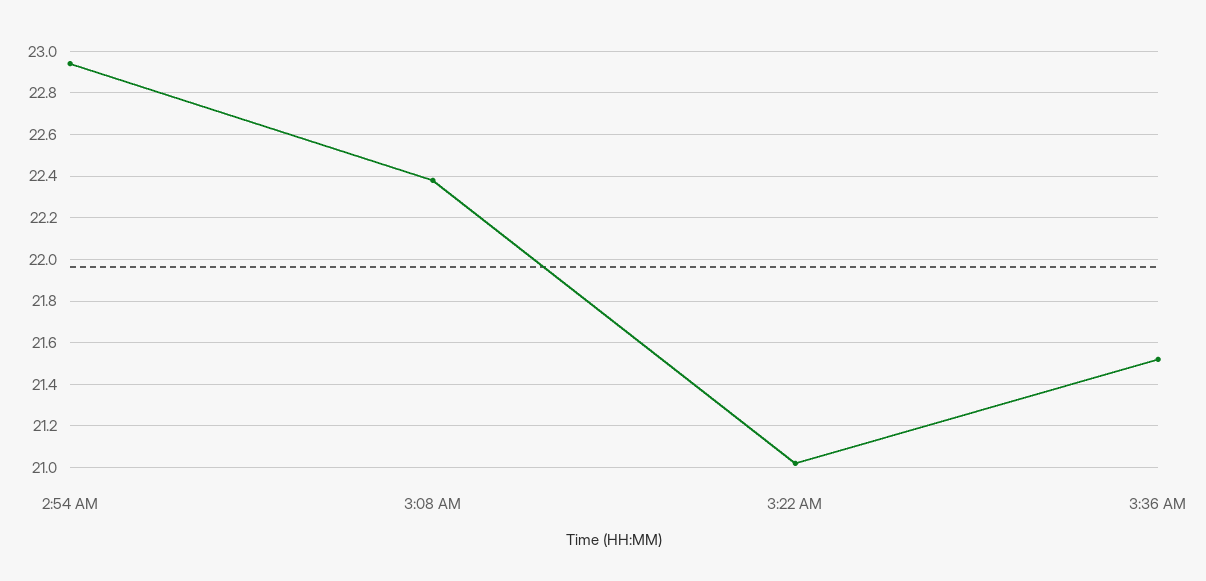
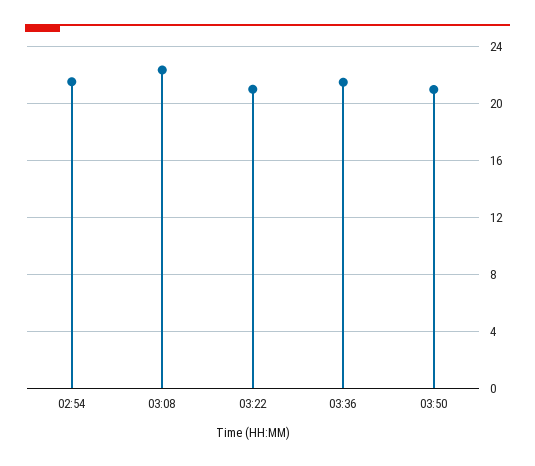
2:54 AM: 22.95 -> 21.5
03:50: none -> 21

